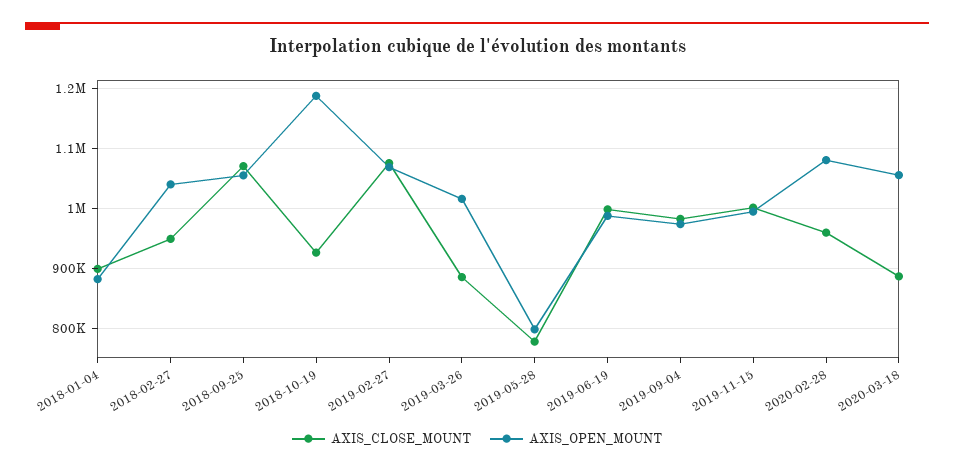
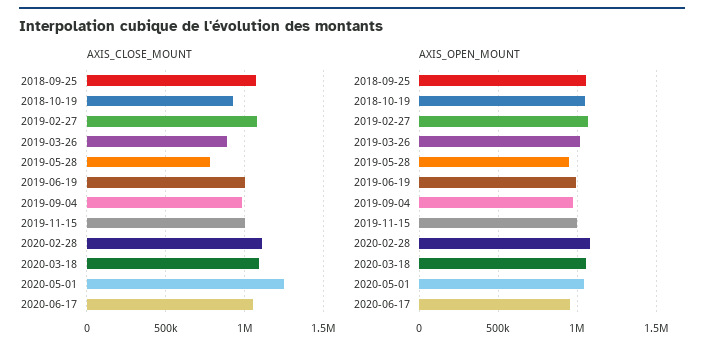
AXIS_CLOSE_MOUNT, 2018-01-04: 900000 -> none
AXIS_OPEN_MOUNT, 2018-01-04: 880000 -> none
AXIS_CLOSE_MOUNT, 2018-02-27: 950000 -> none
AXIS_OPEN_MOUNT, 2018-02-27: 1040000 -> none
AXIS_OPEN_MOUNT, 2018-10-19: 1190000 -> 1050000
AXIS_OPEN_MOUNT, 2019-05-28: 800000 -> 950000
AXIS_CLOSE_MOUNT, 2020-02-28: 960000 -> 1100000
AXIS_CLOSE_MOUNT, 2020-03-18: 890000 -> 1100000
AXIS_CLOSE_MOUNT, 2020-05-01: none -> 1250000
AXIS_CLOSE_MOUNT, 2020-06-17: none -> 1050000
AXIS_OPEN_MOUNT, 2020-05-01: none -> 1050000
AXIS_OPEN_MOUNT, 2020-06-17: none -> 950000

